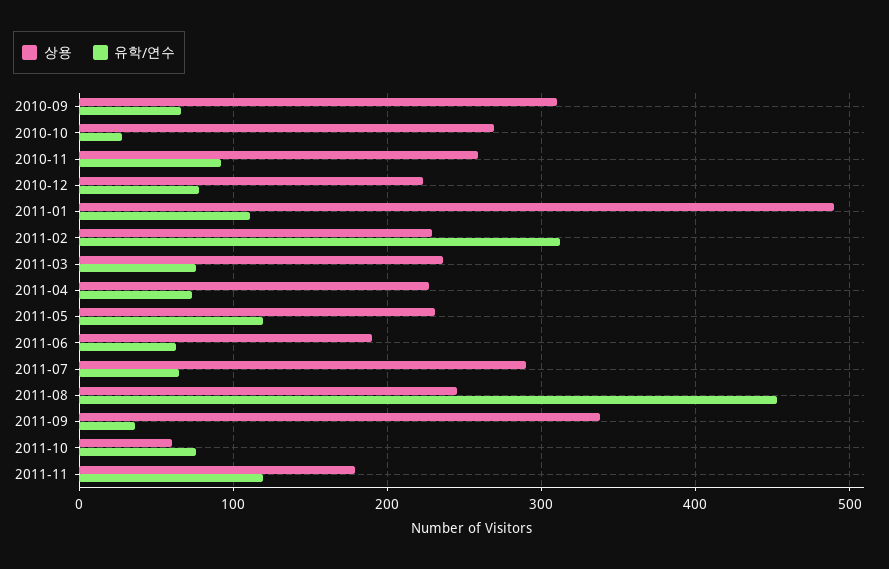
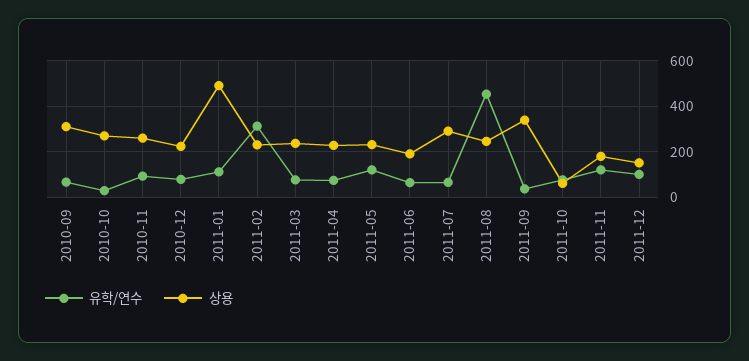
유학/연수, 2011-12: none -> 100
상용, 2011-12: none -> 150

